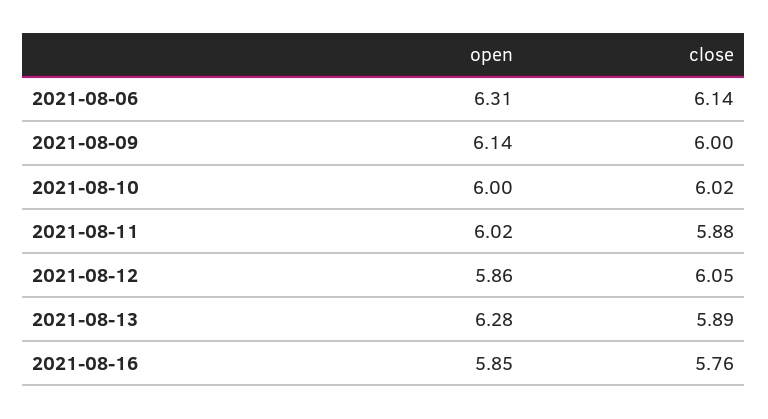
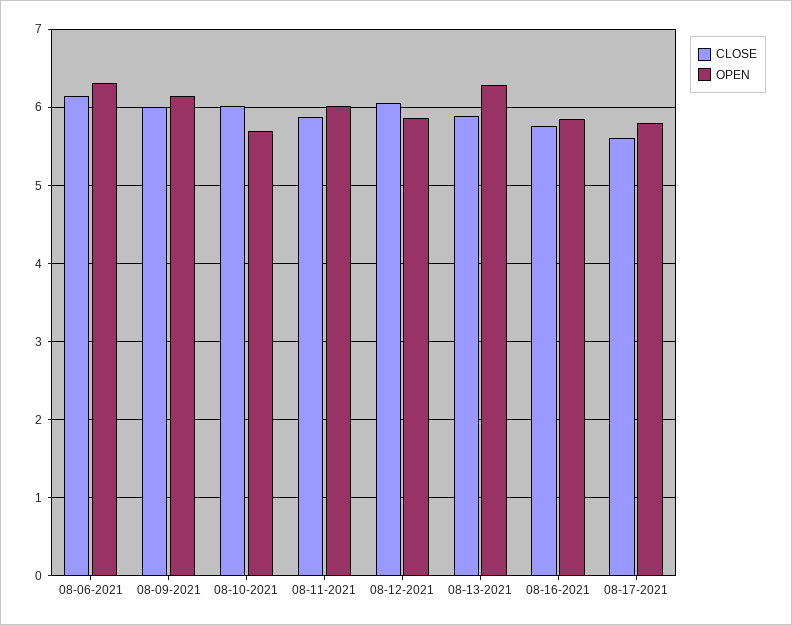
open, 2021-08-10: 6 -> 5.7
close, 08-17-2021: none -> 5.6
open, 08-17-2021: none -> 5.8

